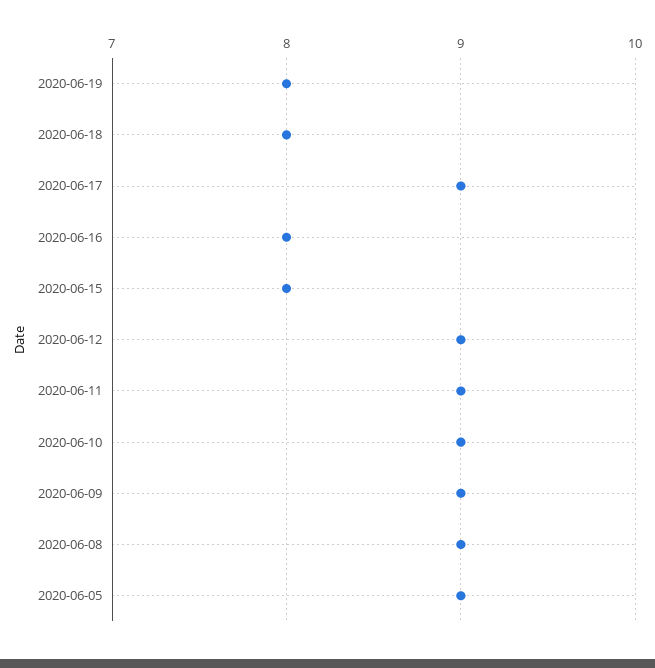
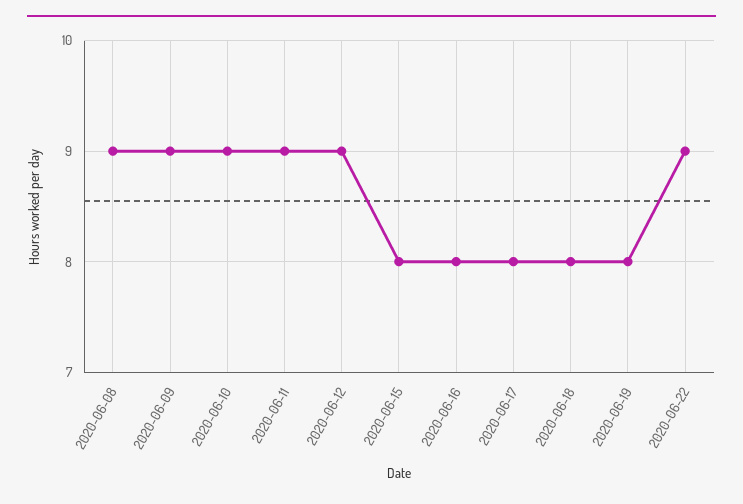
2020-06-17: 9 -> 8
2020-06-05: 9 -> none
2020-06-22: none -> 9

